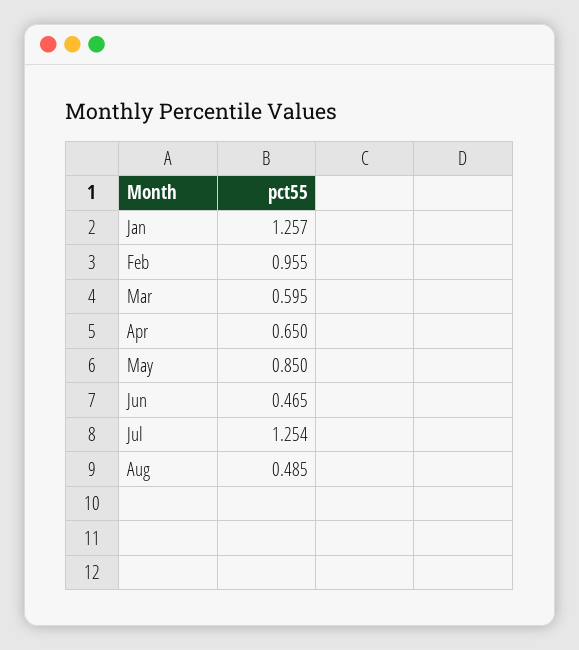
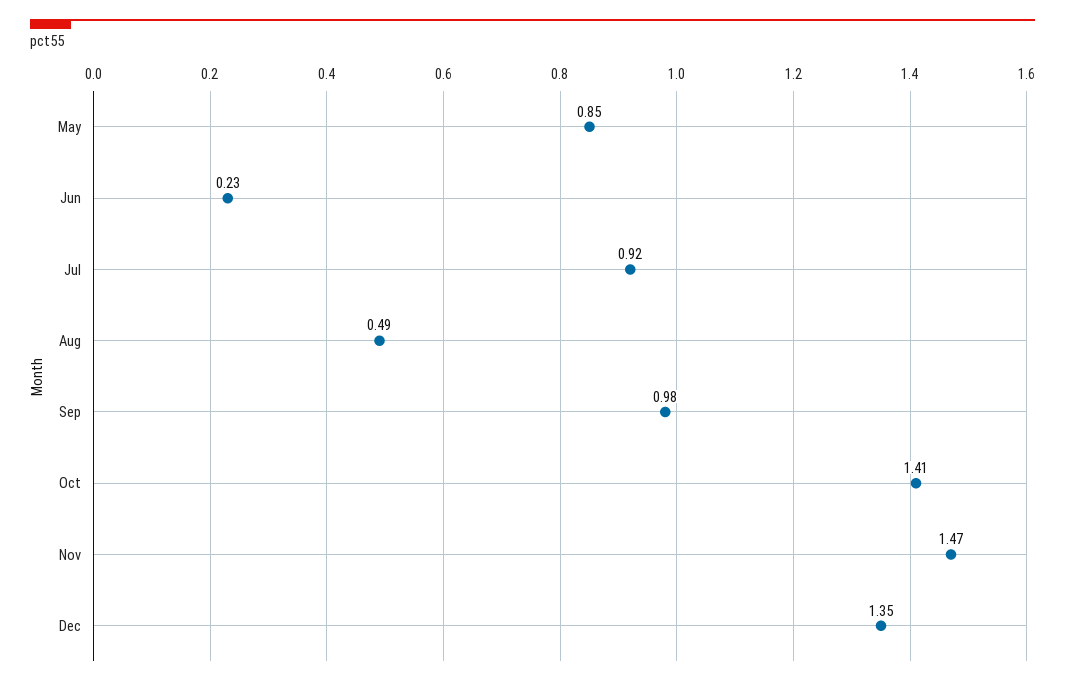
Jan: 1.257 -> none
Feb: 0.955 -> none
Mar: 0.595 -> none
Apr: 0.65 -> none
Jun: 0.465 -> 0.23
Jul: 1.254 -> 0.92
Sep: none -> 0.98
Oct: none -> 1.41
Nov: none -> 1.47
Dec: none -> 1.35

